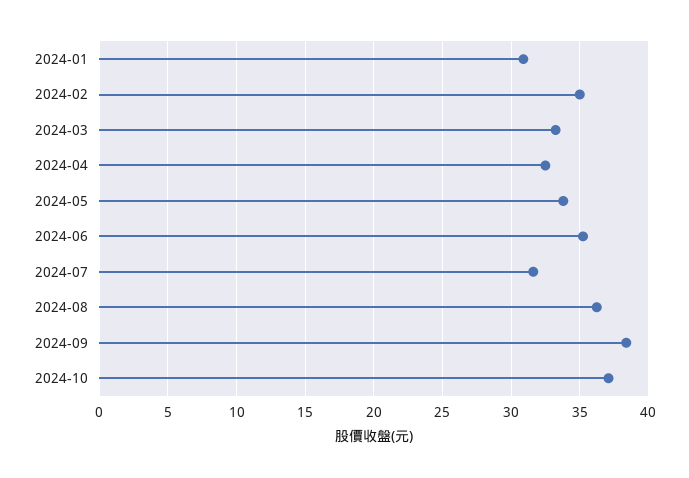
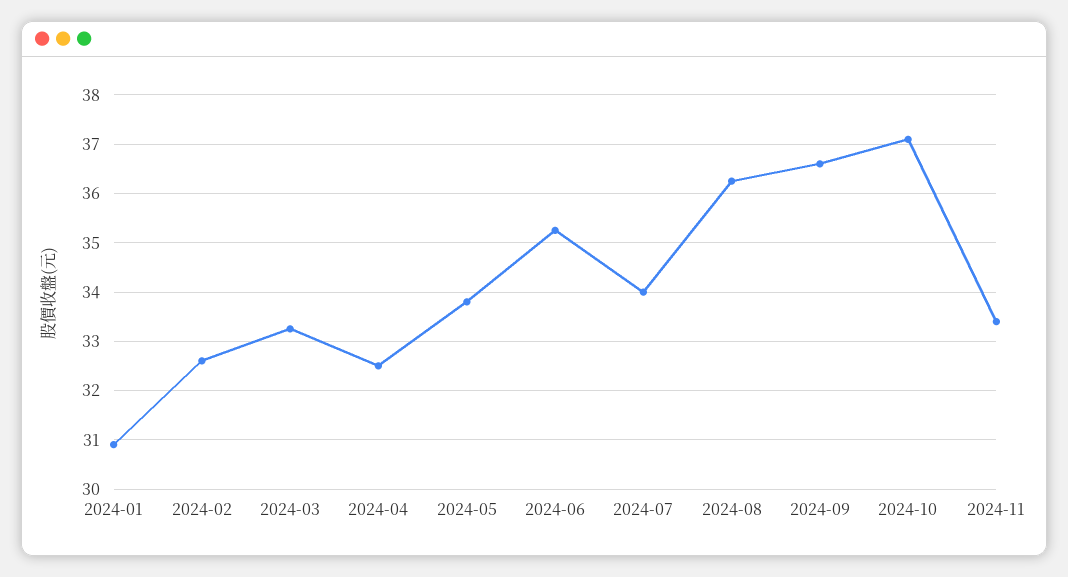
2024-02: 35 -> 32.6
2024-07: 31.5 -> 34
2024-09: 38.5 -> 36.6
2024-11: none -> 33.4

